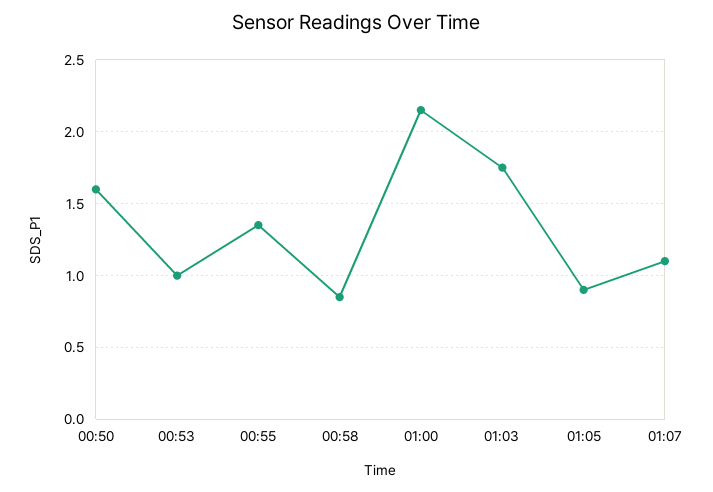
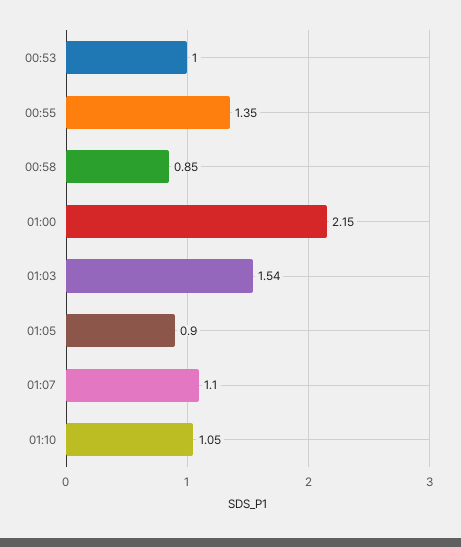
00:50: 1.6 -> none
01:03: 1.75 -> 1.54
01:10: none -> 1.05

